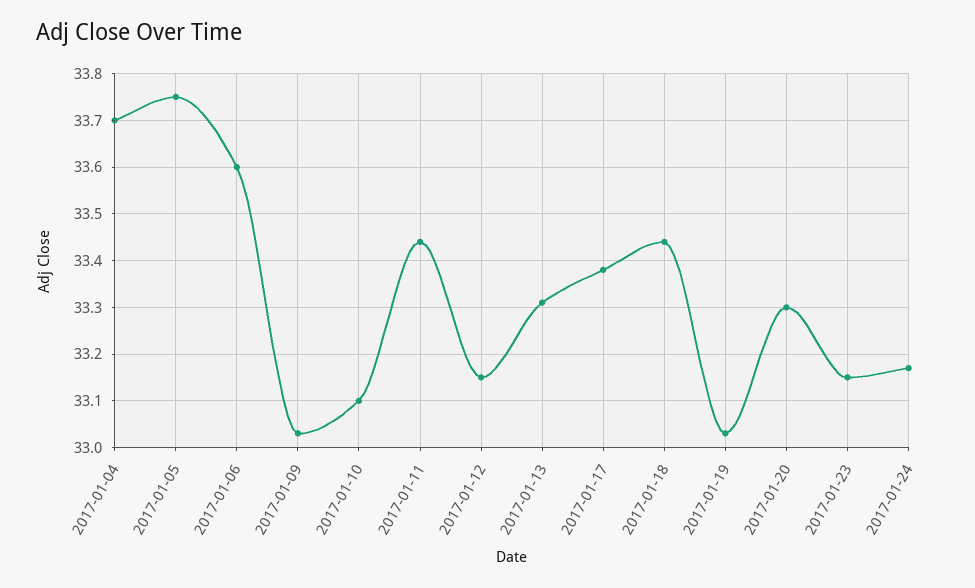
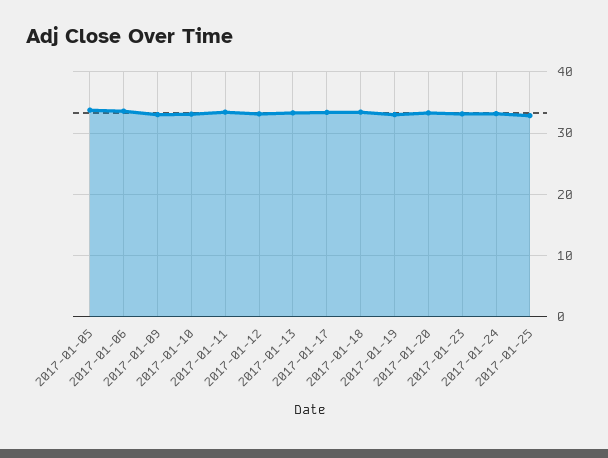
2017-01-04: 33.7 -> none
2017-01-25: none -> 33

